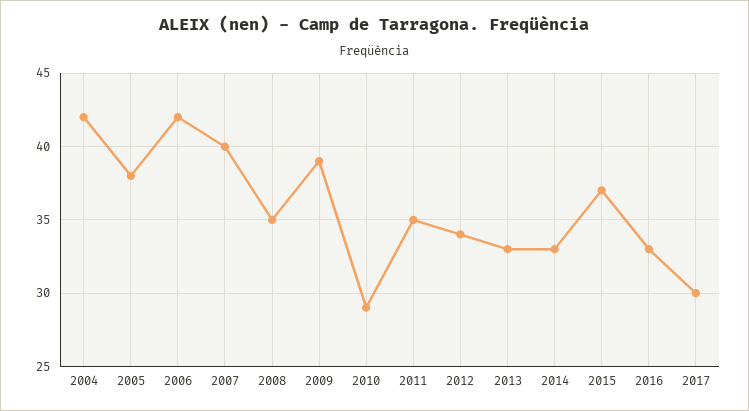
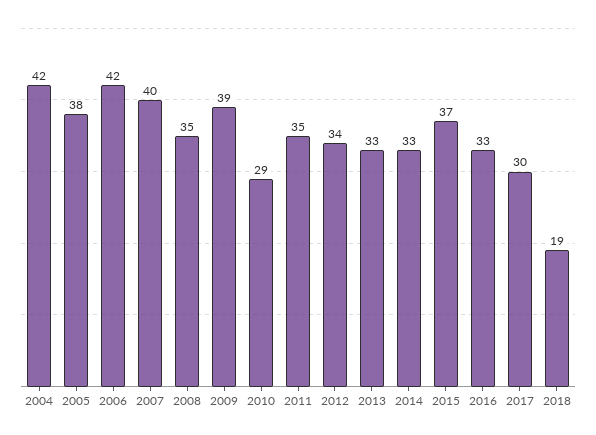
2018: none -> 19

